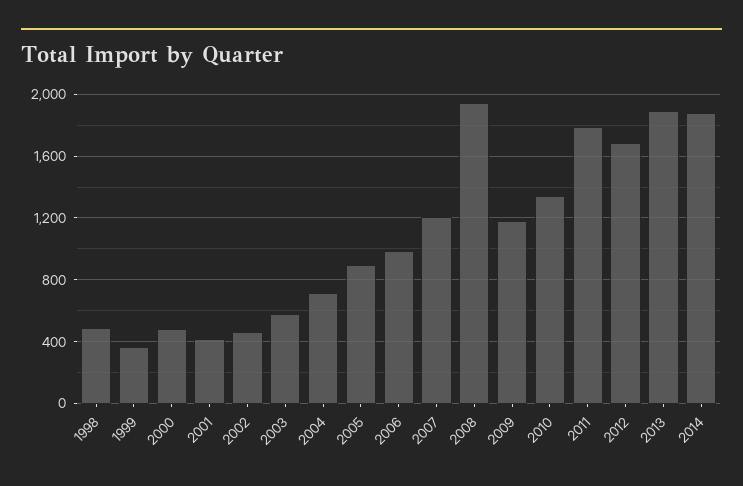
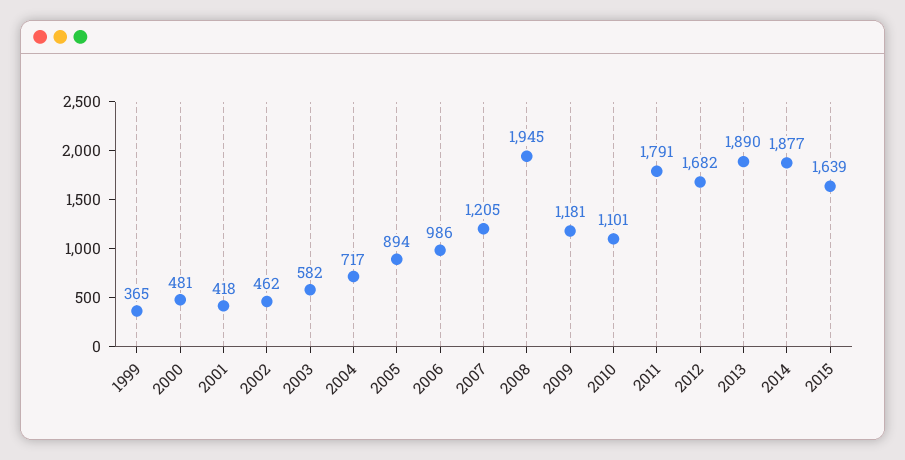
1998: 500 -> none
2010: 1350 -> 1101
2015: none -> 1639

